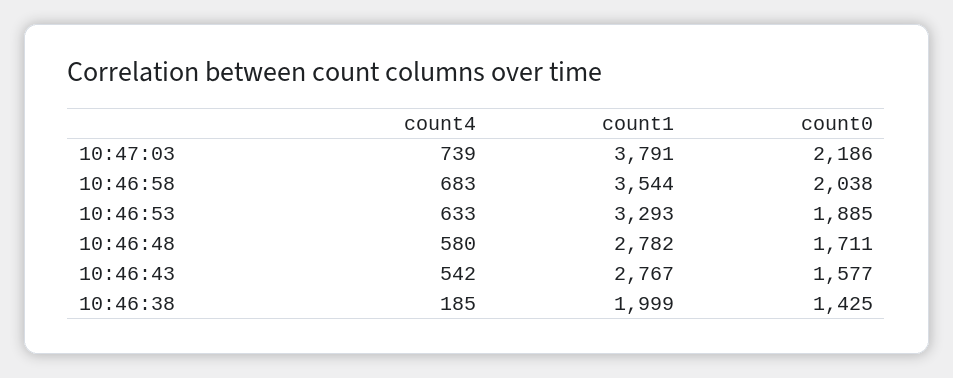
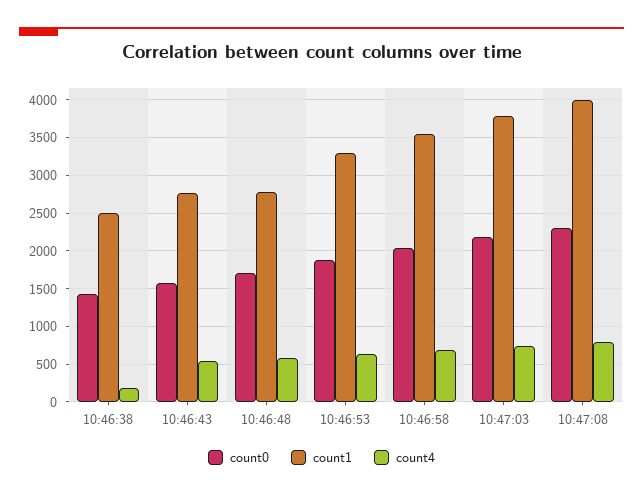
count1, 10:46:38: 1999 -> 2500
count0, 10:47:08: none -> 2300
count1, 10:47:08: none -> 4000
count4, 10:47:08: none -> 800

